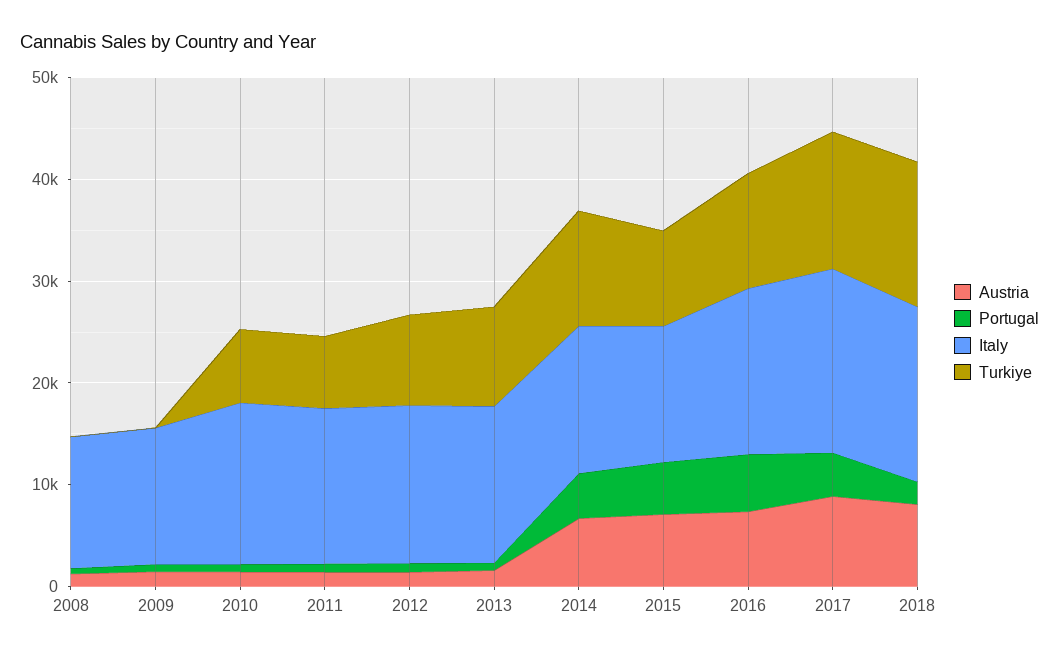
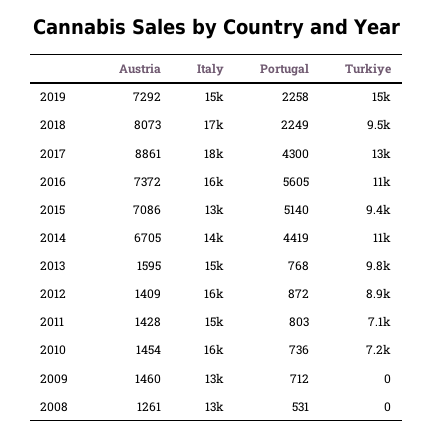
Turkiye, 2018: 14000 -> 9500
Austria, 2019: none -> 7292
Italy, 2019: none -> 15000
Portugal, 2019: none -> 2258
Turkiye, 2019: none -> 15000

